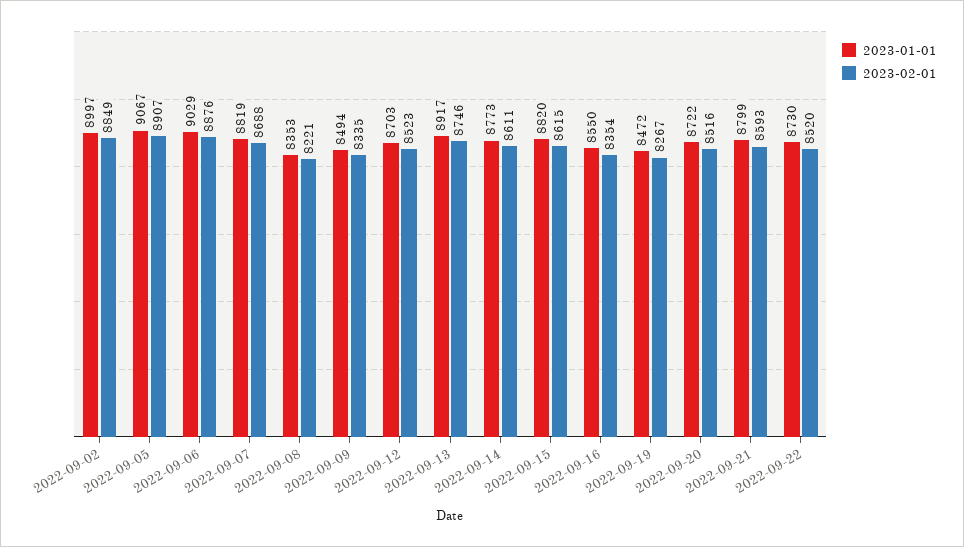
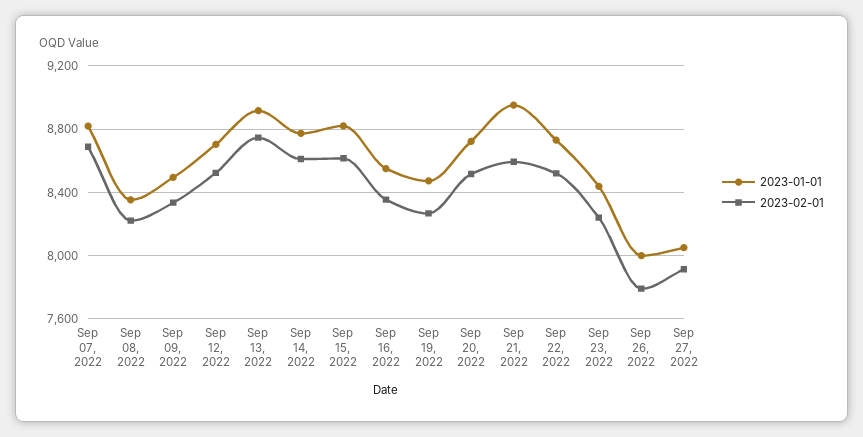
2023-01-01, 2022-09-02: 8997 -> none
2023-02-01, 2022-09-02: 8849 -> none
2023-01-01, 2022-09-05: 9067 -> none
2023-02-01, 2022-09-05: 8907 -> none
2023-01-01, 2022-09-06: 9029 -> none
2023-02-01, 2022-09-06: 8876 -> none
2023-01-01, 2022-09-21: 8799 -> 8950
2023-01-01, Sep 23, 2022: none -> 8450
2023-02-01, Sep 23, 2022: none -> 8250
2023-01-01, Sep 26, 2022: none -> 8000
2023-02-01, Sep 26, 2022: none -> 7800
2023-01-01, Sep 27, 2022: none -> 8050
2023-02-01, Sep 27, 2022: none -> 7900

